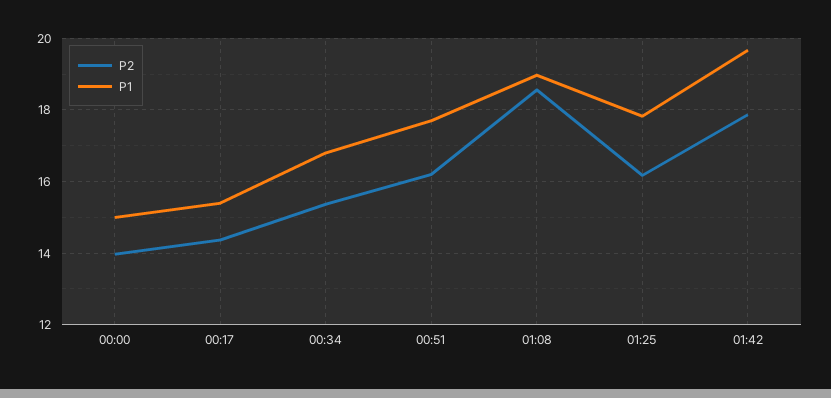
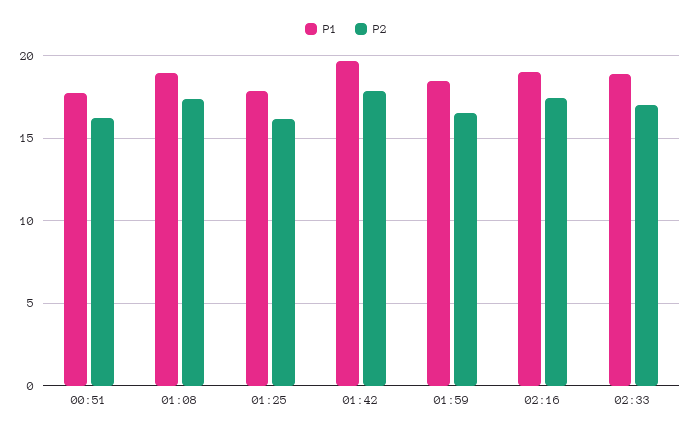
P2, 00:00: 14 -> none
P1, 00:00: 15 -> none
P2, 00:17: 14.4 -> none
P1, 00:17: 15.4 -> none
P2, 00:34: 15.4 -> none
P1, 00:34: 16.8 -> none
P2, 01:08: 18.6 -> 17.5
P1, 01:59: none -> 18.5
P2, 01:59: none -> 16.5
P1, 02:16: none -> 19
P2, 02:16: none -> 17.5
P1, 02:33: none -> 19
P2, 02:33: none -> 17

